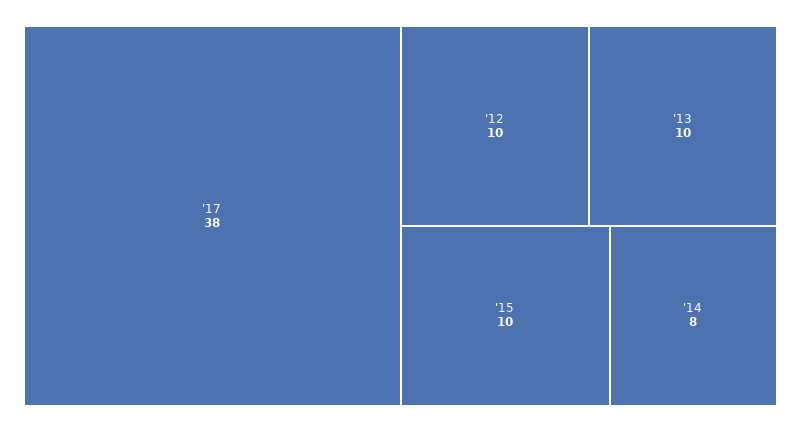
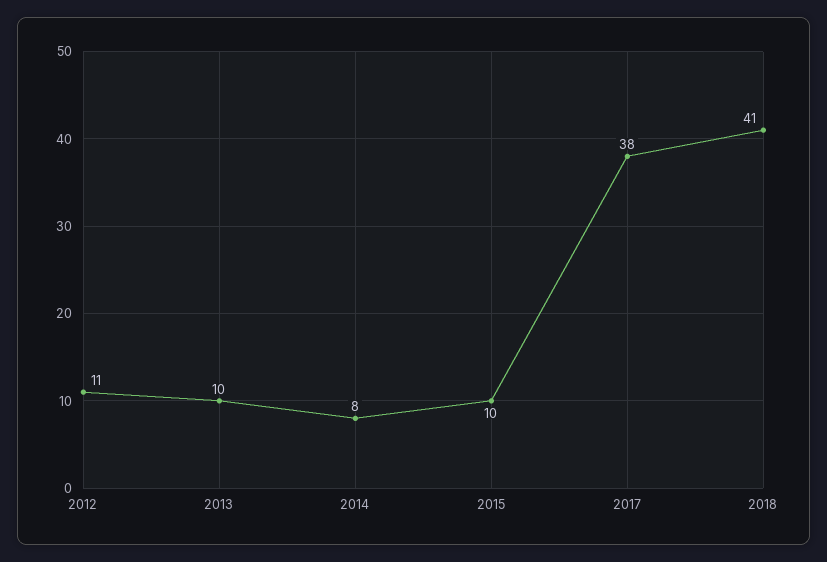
'12: 10 -> 11
2018: none -> 41

